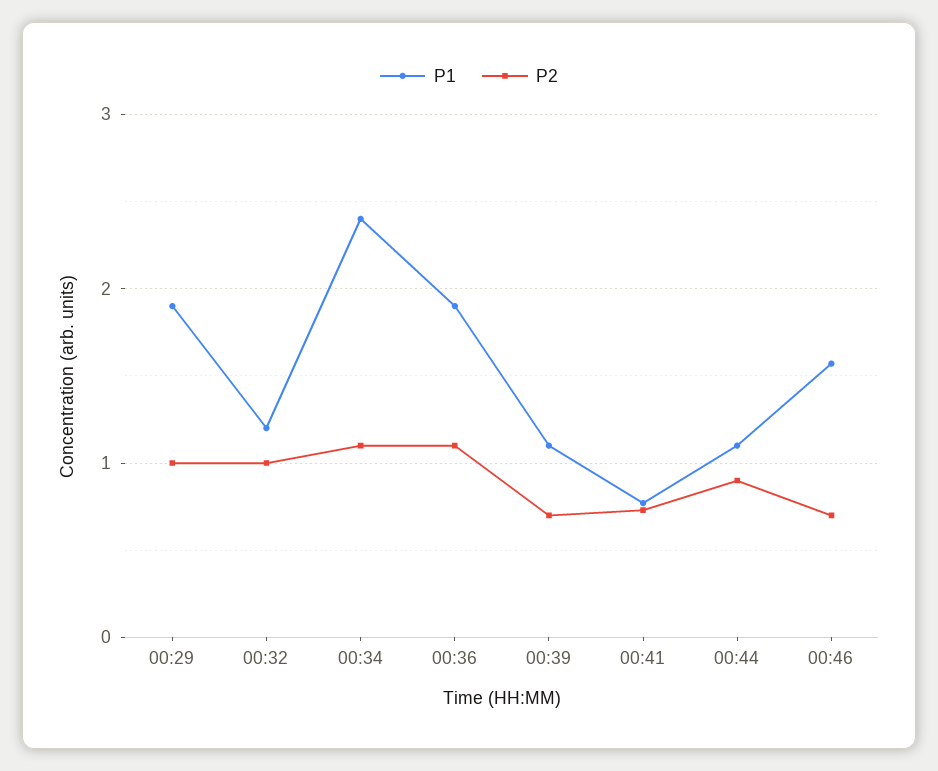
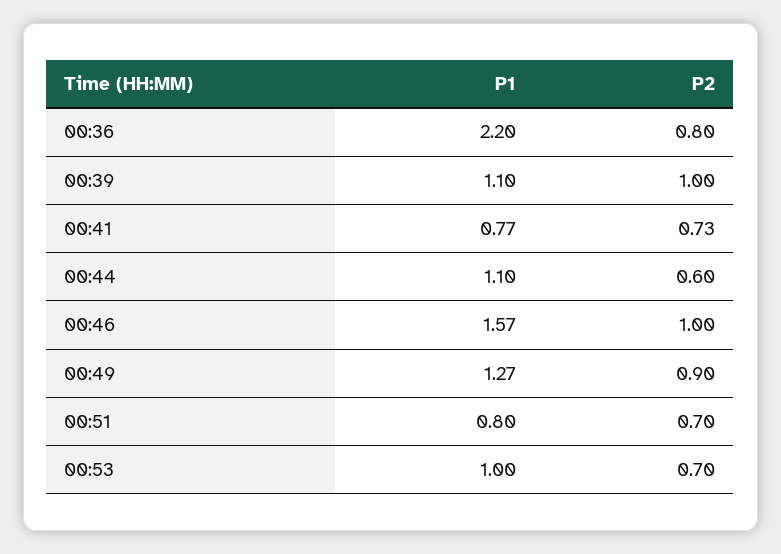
P1, 00:29: 1.9 -> none
P2, 00:29: 1 -> none
P1, 00:32: 1.2 -> none
P2, 00:32: 1 -> none
P1, 00:34: 2.4 -> none
P2, 00:34: 1.1 -> none
P1, 00:36: 1.9 -> 2.2
P2, 00:36: 1.1 -> 0.8
P2, 00:39: 0.7 -> 1
P2, 00:44: 0.9 -> 0.6
P2, 00:46: 0.7 -> 1
P1, 00:49: none -> 1.27
P2, 00:49: none -> 0.9
P1, 00:51: none -> 0.8
P2, 00:51: none -> 0.7
P1, 00:53: none -> 1
P2, 00:53: none -> 0.7

